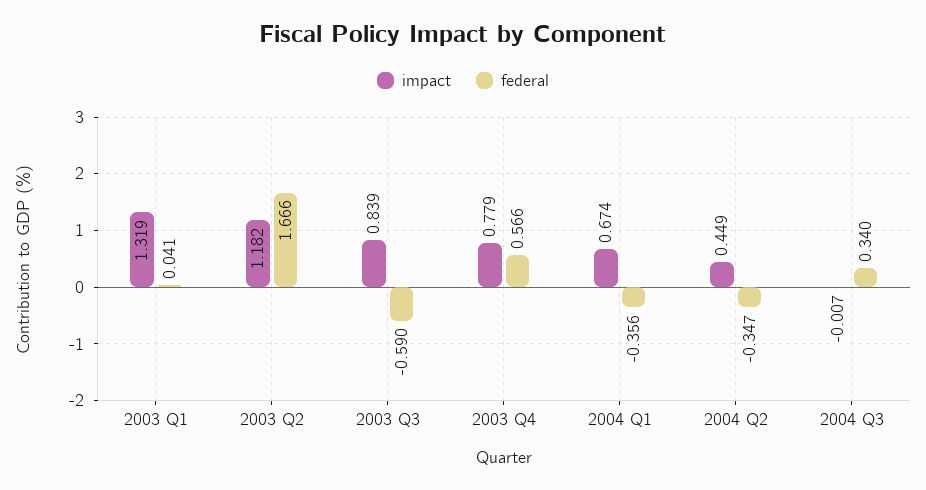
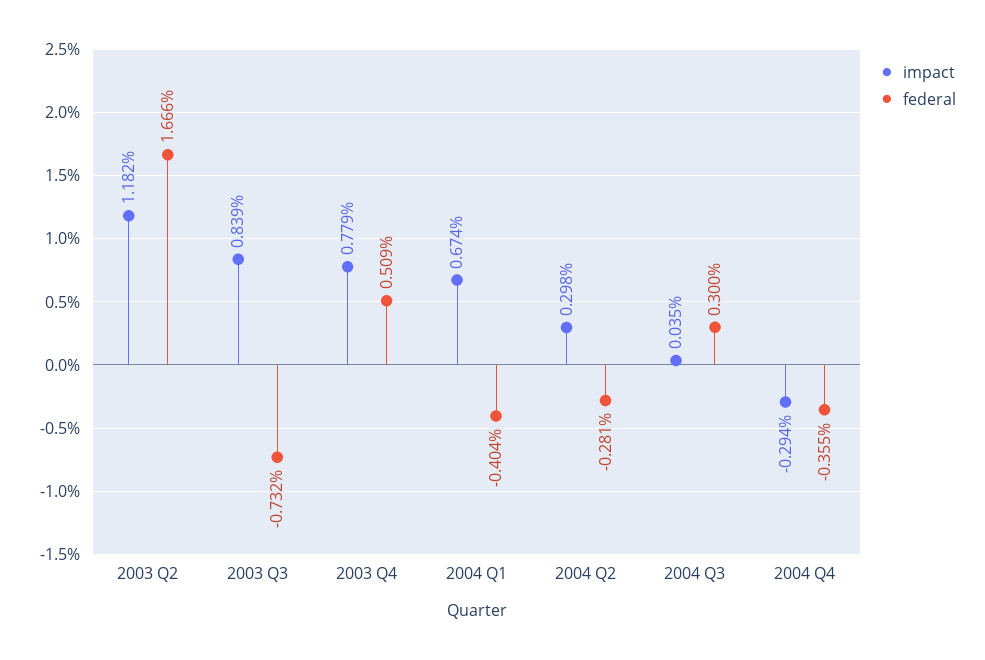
impact, 2003 Q1: 1.319 -> none
federal, 2003 Q1: 0.041 -> none
federal, 2003 Q3: -0.59 -> -0.732
federal, 2003 Q4: 0.566 -> 0.509
federal, 2004 Q1: -0.356 -> -0.404
impact, 2004 Q2: 0.449 -> 0.298
federal, 2004 Q2: -0.347 -> -0.281
impact, 2004 Q3: -0.007 -> 0.035
federal, 2004 Q3: 0.34 -> 0.3
impact, 2004 Q4: none -> -0.294
federal, 2004 Q4: none -> -0.355

